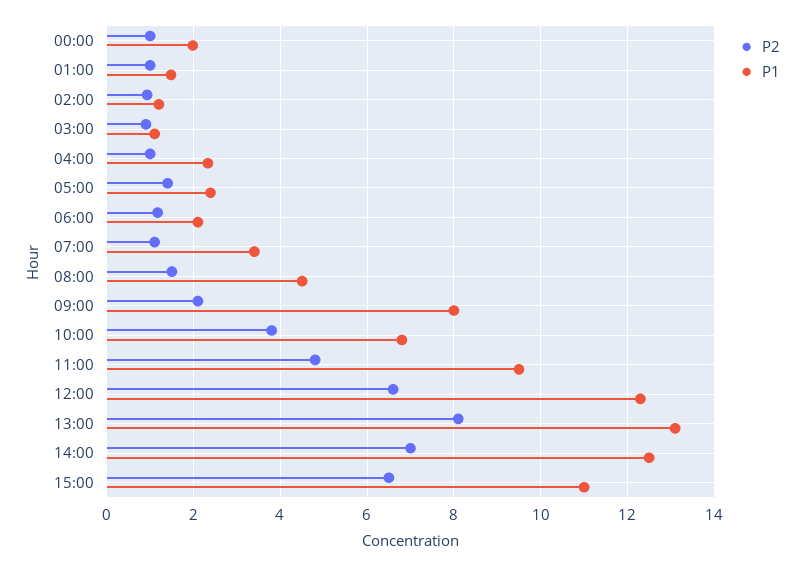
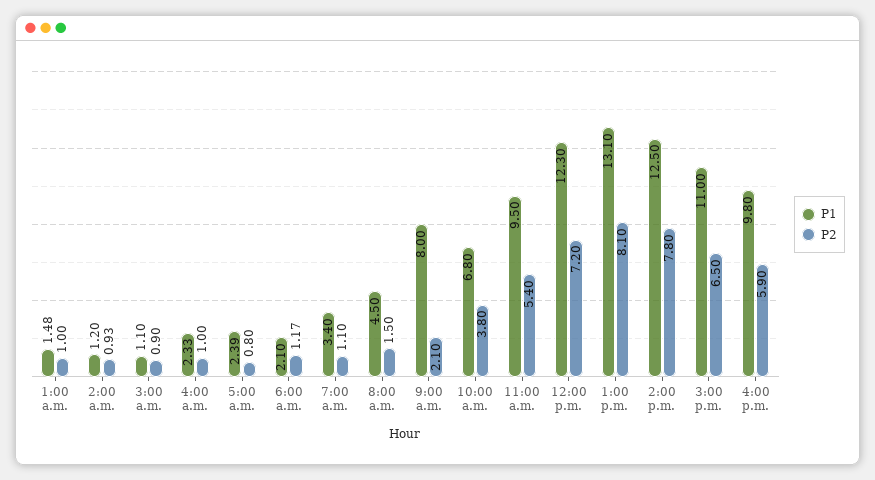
P2, 00:00: 1 -> none
P1, 00:00: 2 -> none
P2, 05:00: 1.4 -> 0.8
P2, 11:00: 4.8 -> 5.4
P2, 12:00: 6.6 -> 7.2
P2, 14:00: 7 -> 7.8
P1, 4:00 p.m.: none -> 9.8
P2, 4:00 p.m.: none -> 5.9

